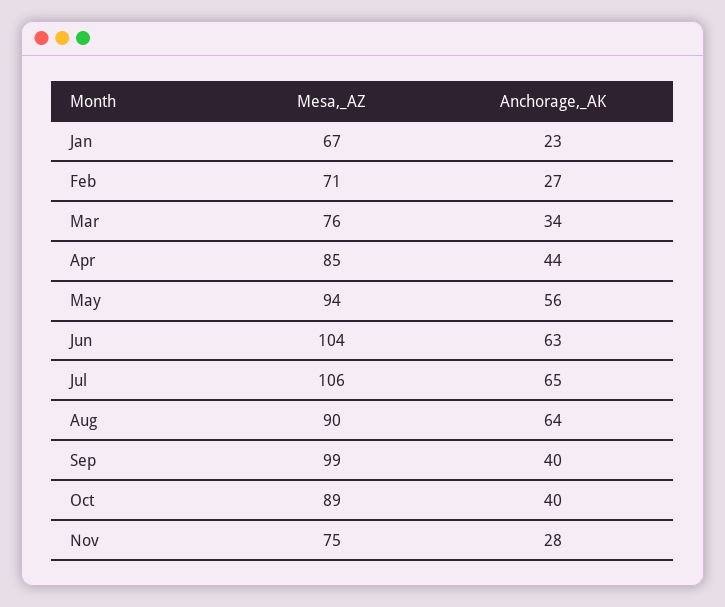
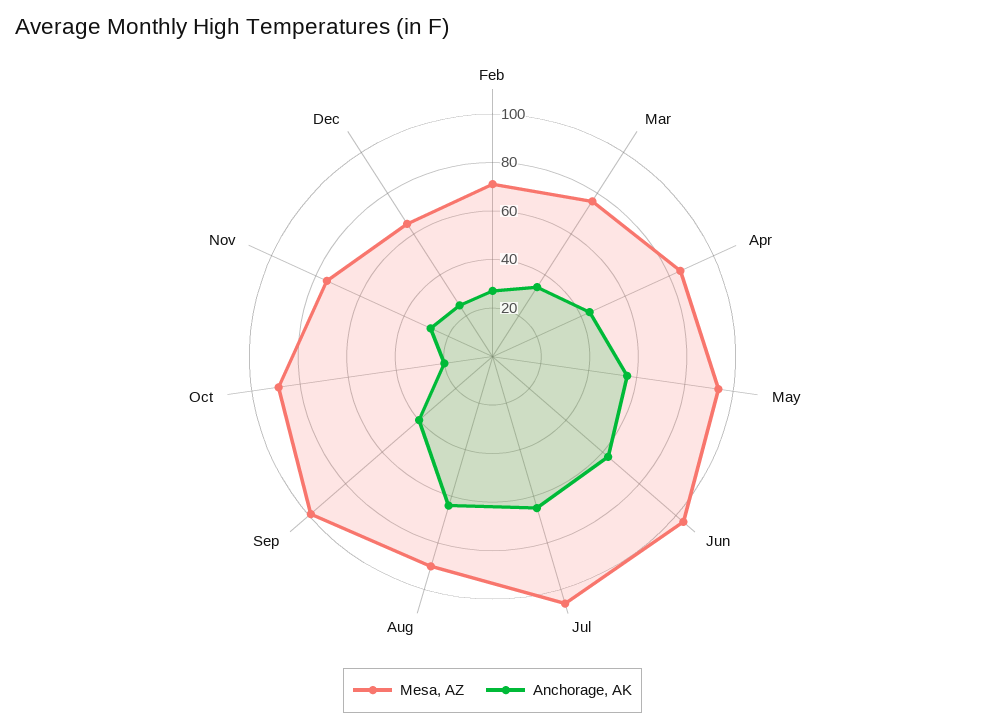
Mesa,_AZ, Jan: 67 -> none
Anchorage,_AK, Jan: 23 -> none
Anchorage,_AK, Oct: 40 -> 20
Mesa,_AZ, Dec: none -> 65
Anchorage,_AK, Dec: none -> 25

